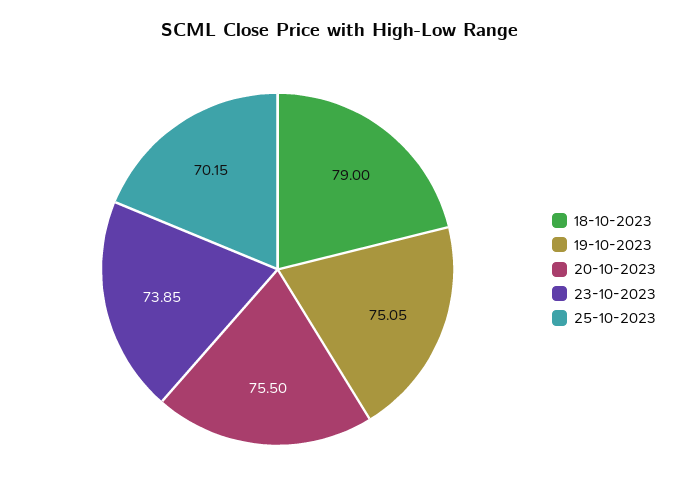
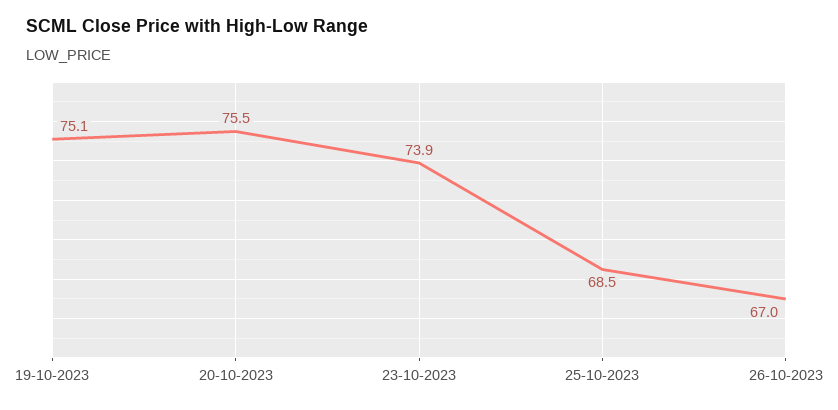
18-10-2023: 79 -> none
25-10-2023: 70.15 -> 68.5
26-10-2023: none -> 67

